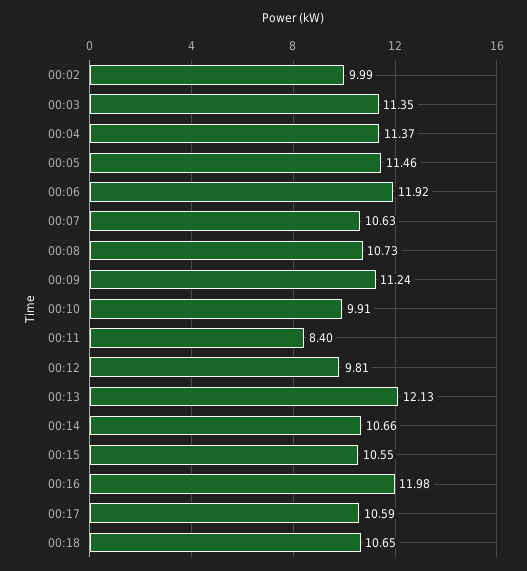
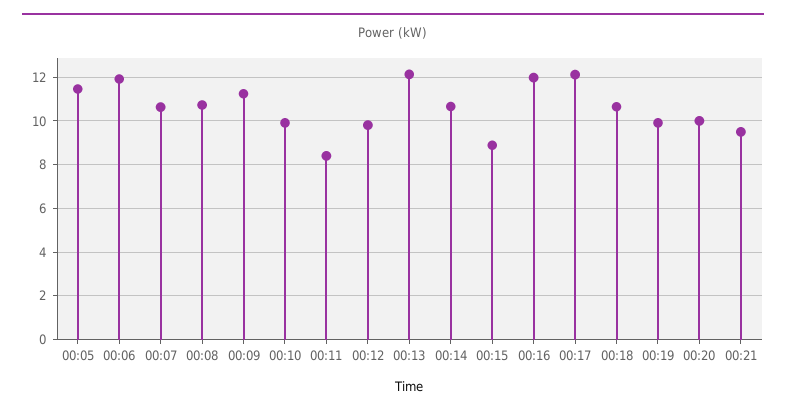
00:02: 9.99 -> none
00:03: 11.35 -> none
00:04: 11.37 -> none
00:15: 10.55 -> 9
00:17: 10.59 -> 12
00:19: none -> 10
00:20: none -> 10
00:21: none -> 9.5

